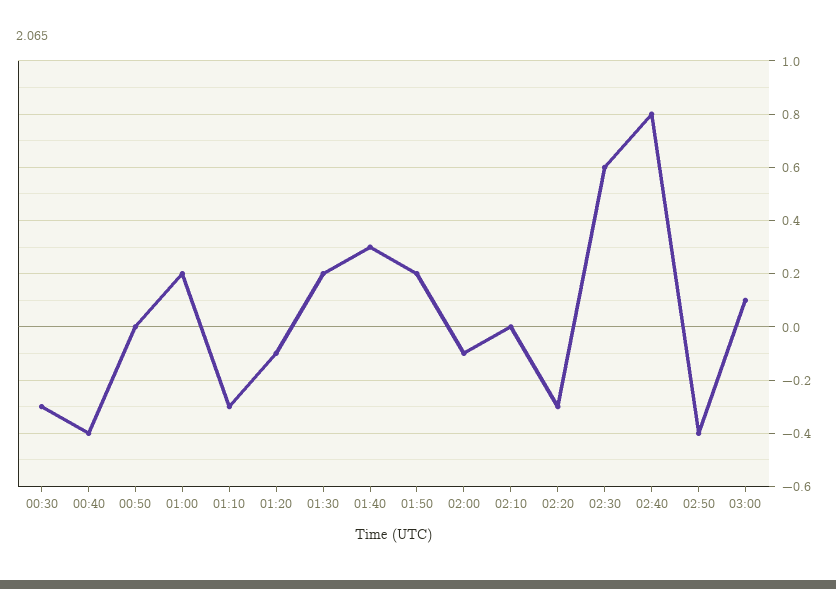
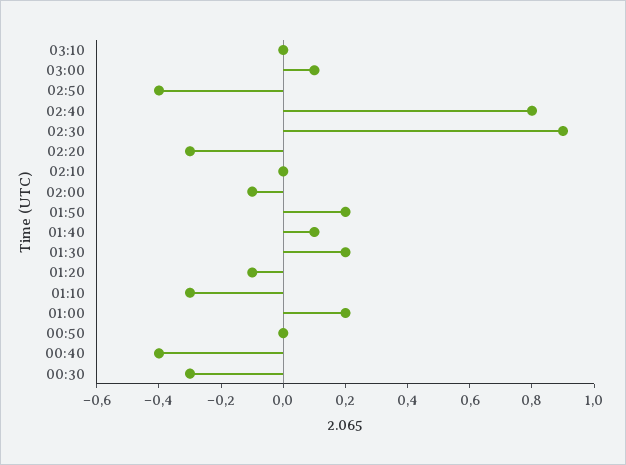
01:40: 0.3 -> 0.1
02:30: 0.6 -> 0.9
03:10: none -> 0

